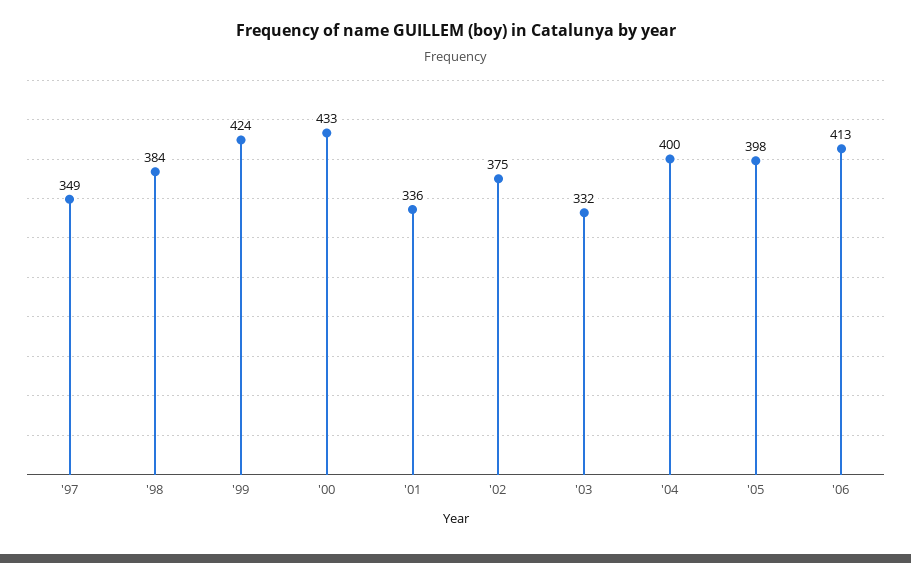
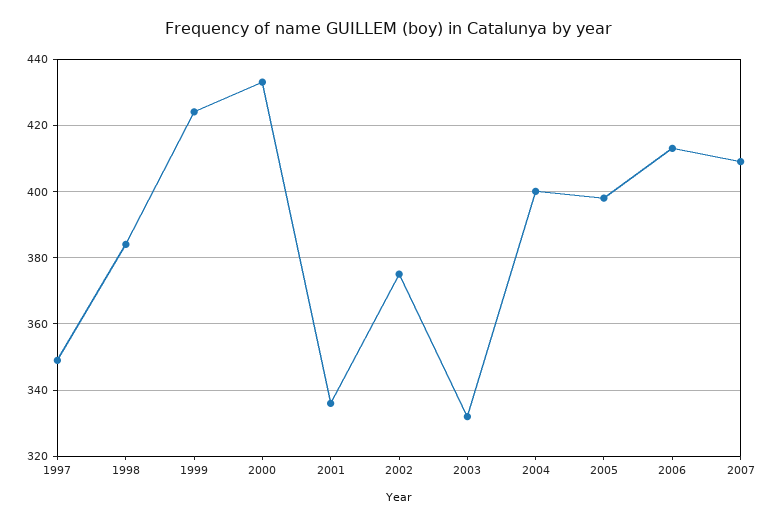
2007: none -> 410

